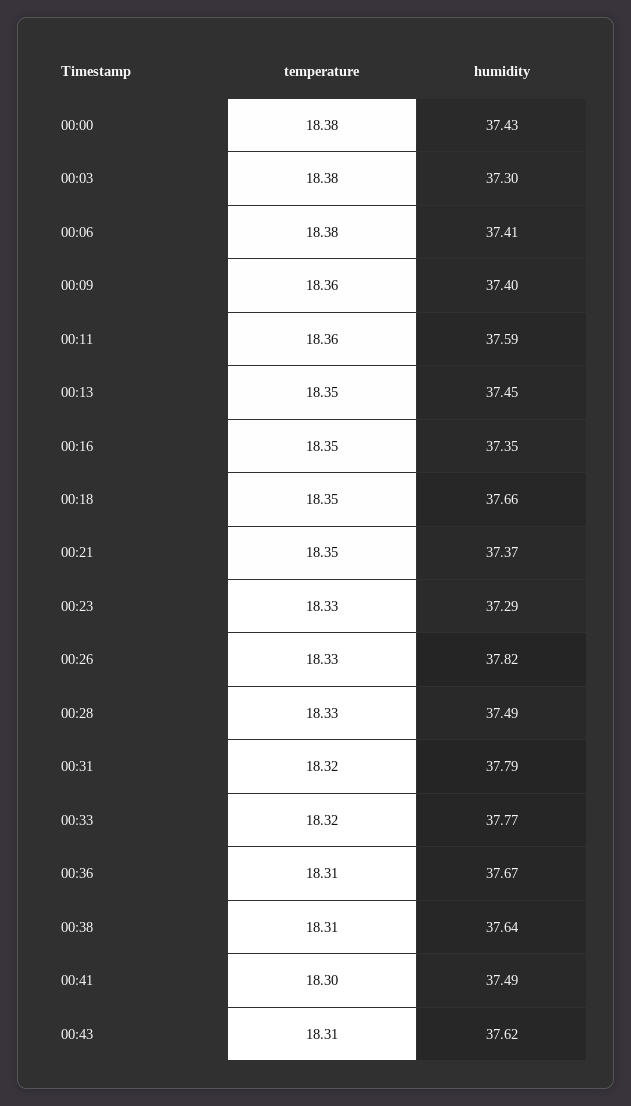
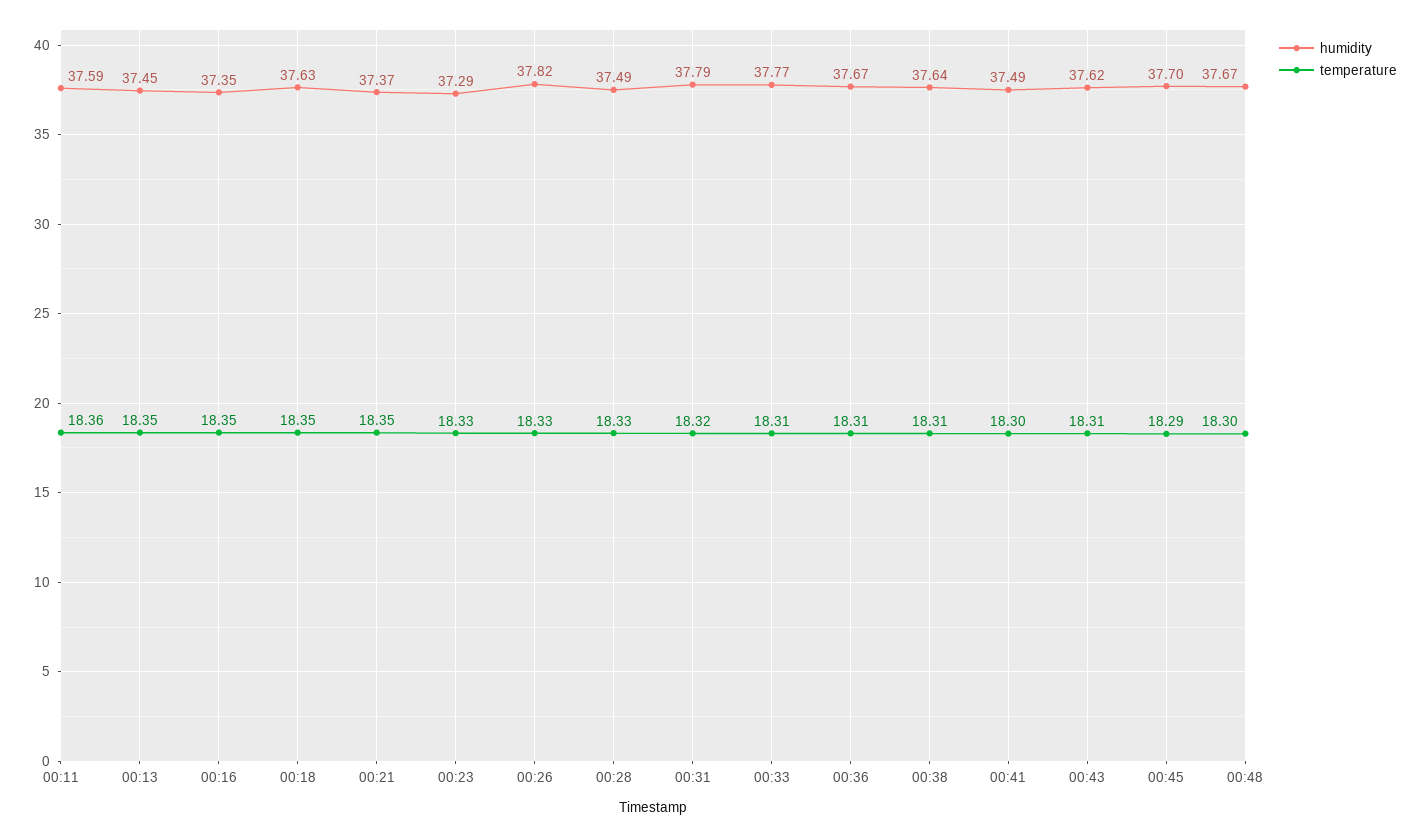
temperature, 00:00: 18.38 -> none
humidity, 00:00: 37.43 -> none
temperature, 00:03: 18.38 -> none
humidity, 00:03: 37.3 -> none
temperature, 00:06: 18.38 -> none
humidity, 00:06: 37.41 -> none
temperature, 00:09: 18.36 -> none
humidity, 00:09: 37.4 -> none
humidity, 00:18: 37.66 -> 37.63
temperature, 00:33: 18.32 -> 18.31
humidity, 00:45: none -> 37.7
temperature, 00:45: none -> 18.29
humidity, 00:48: none -> 37.67
temperature, 00:48: none -> 18.3

